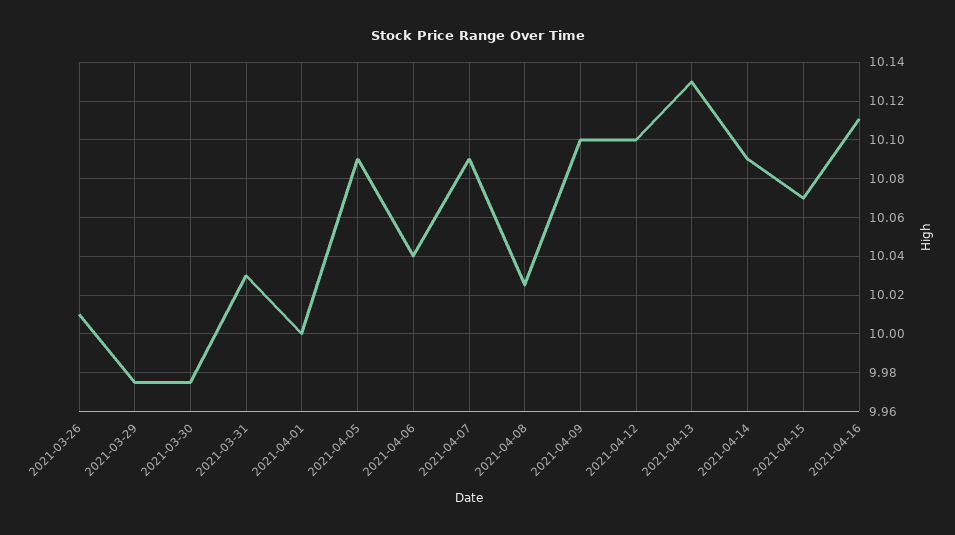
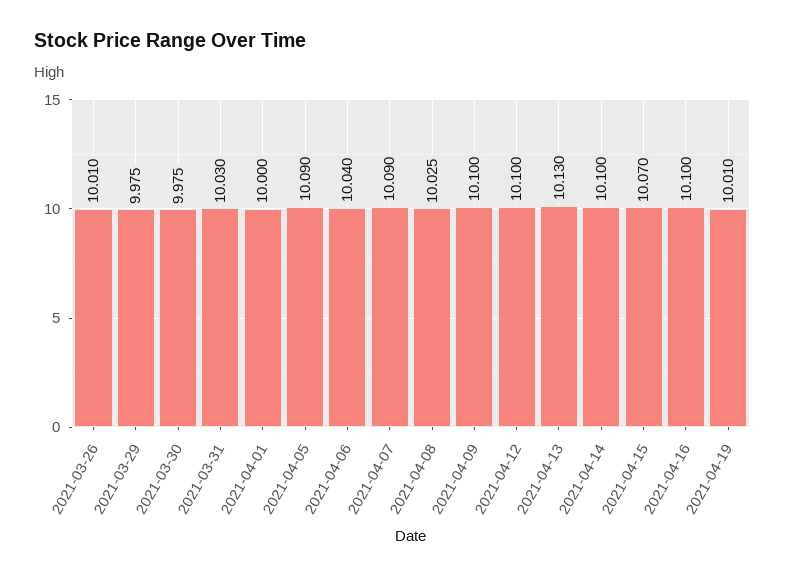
2021-04-14: 10.09 -> 10.1
2021-04-16: 10.11 -> 10.1
2021-04-19: none -> 10.01

